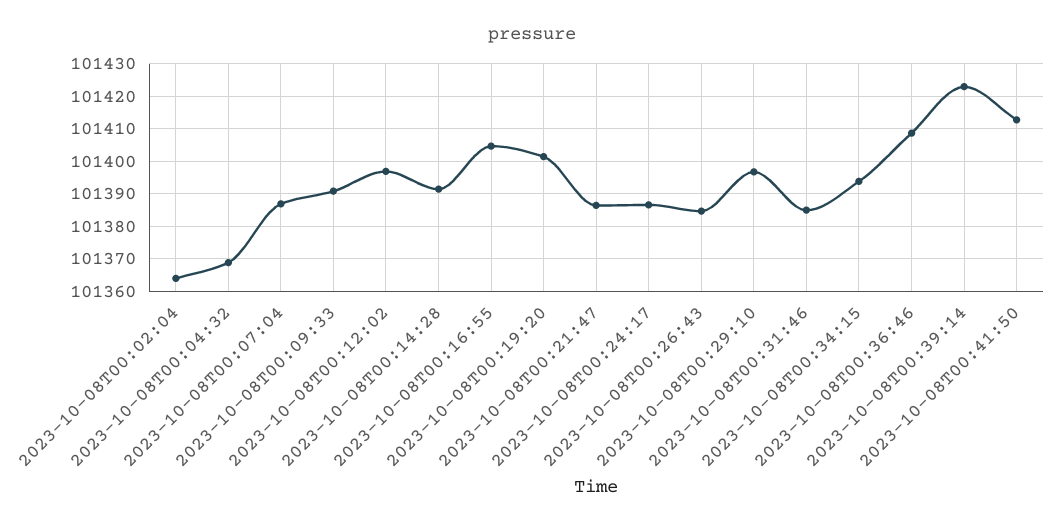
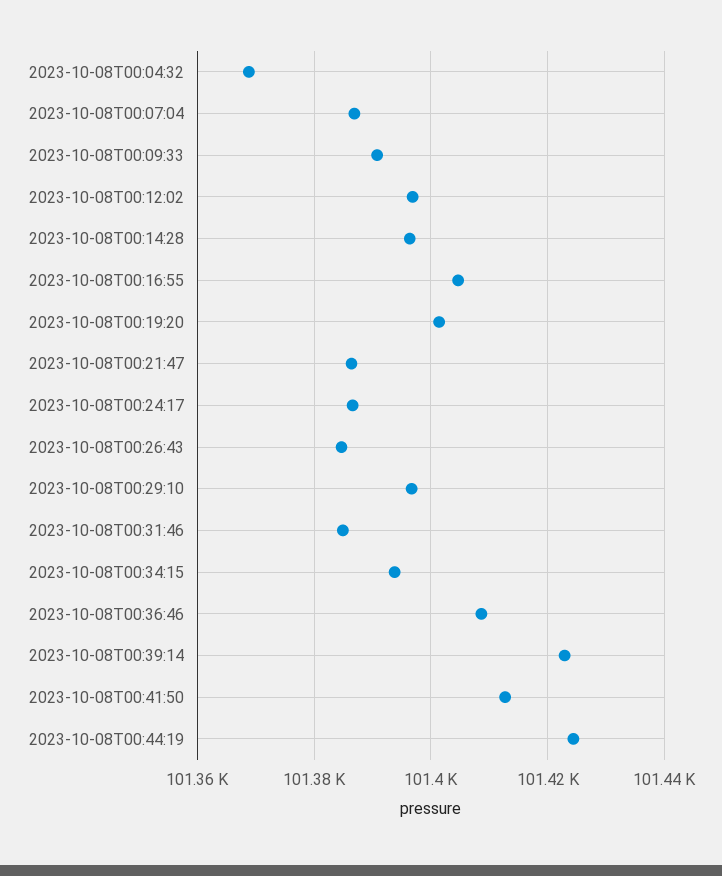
2023-10-08T00:02:04: 101364 -> none
2023-10-08T00:14:28: 101392 -> 101396
2023-10-08T00:44:19: none -> 101424

